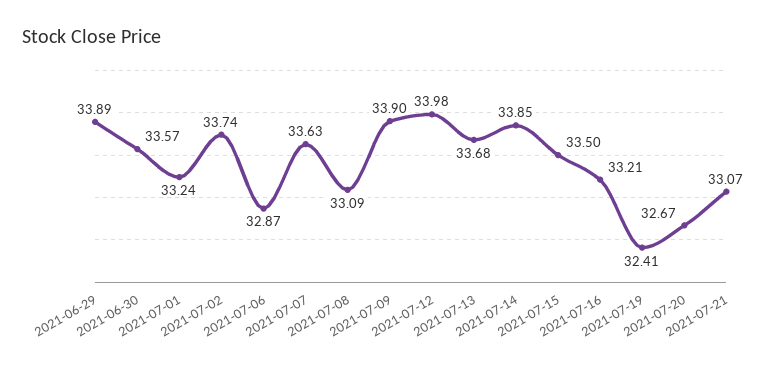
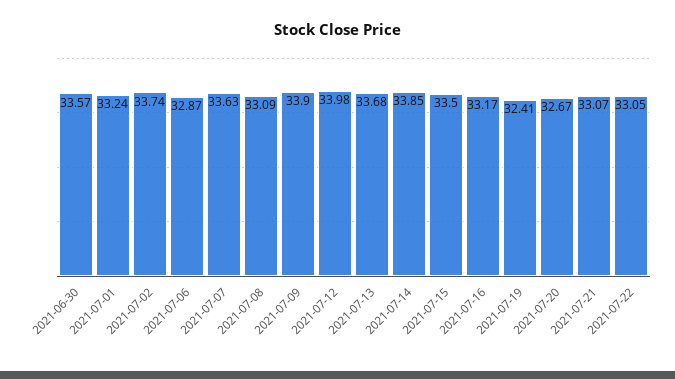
2021-06-29: 33.89 -> none
2021-07-16: 33.21 -> 33.17
2021-07-22: none -> 33.05

